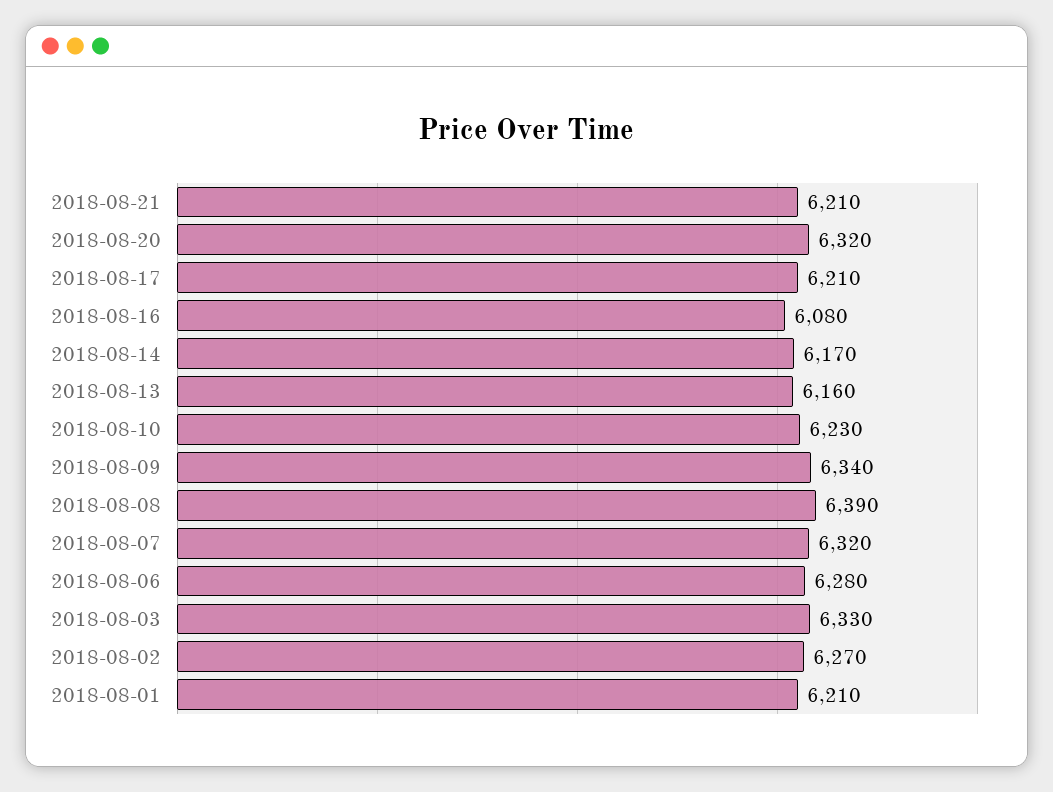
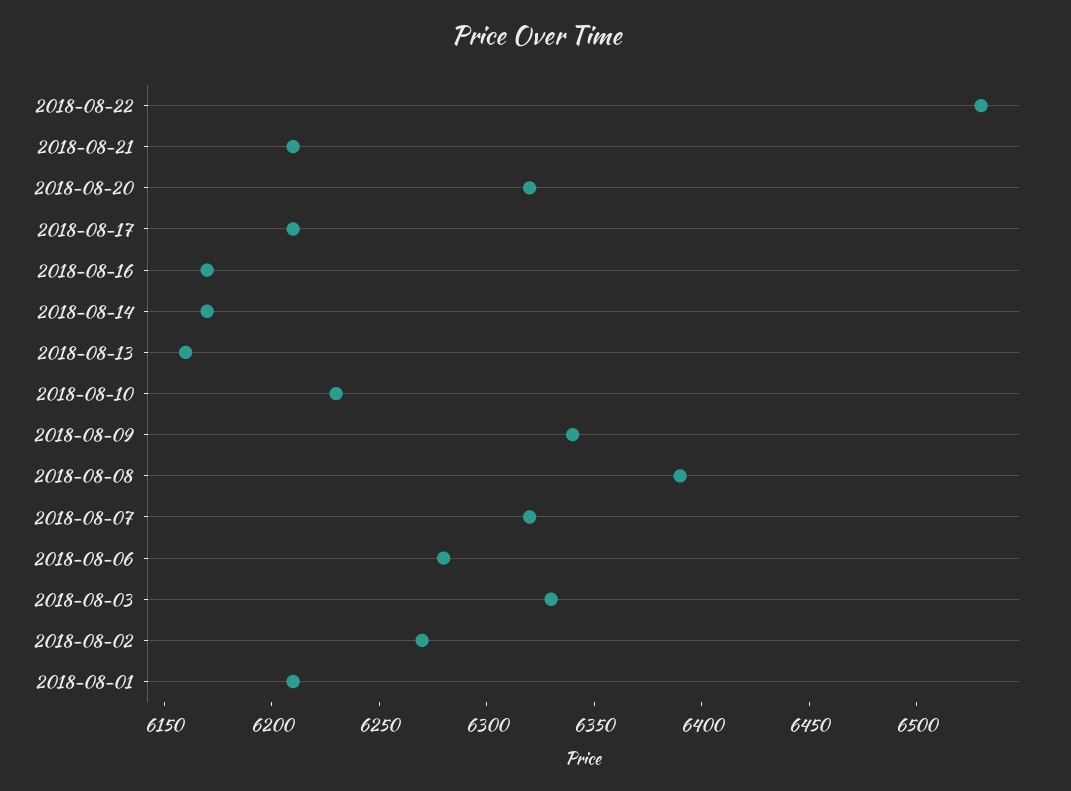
2018-08-16: 6080 -> 6170
2018-08-22: none -> 6530

